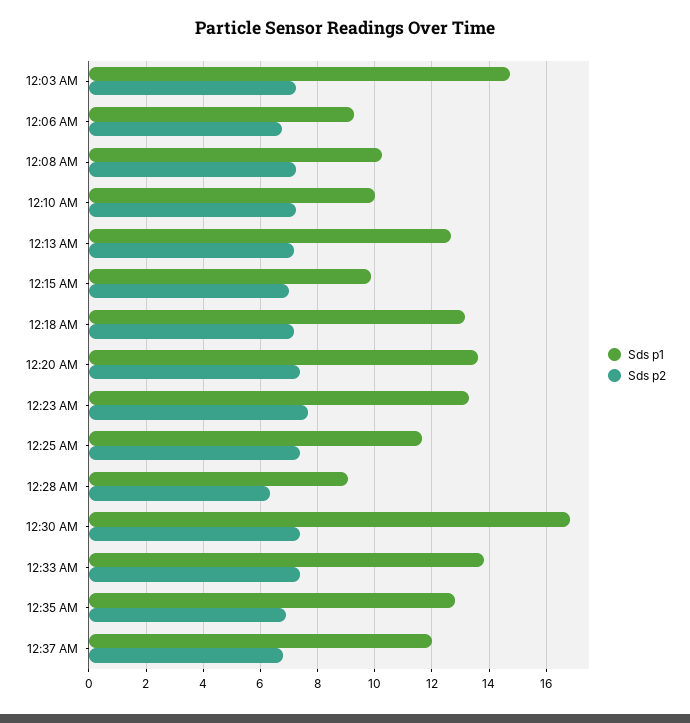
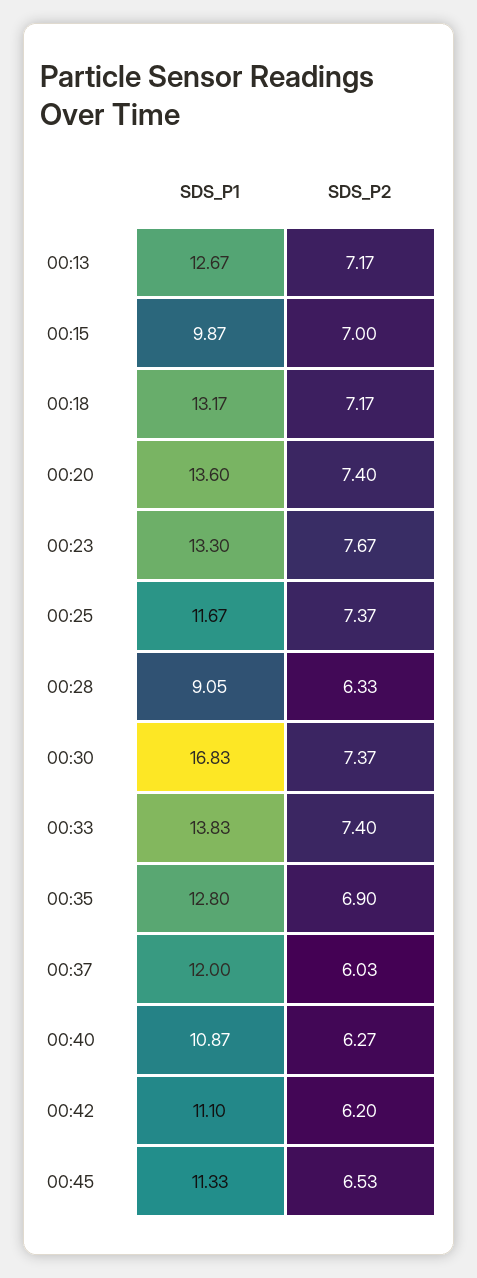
Sds p1, 12:03 AM: 14.75 -> none
Sds p2, 12:03 AM: 7.25 -> none
Sds p1, 12:06 AM: 9.25 -> none
Sds p2, 12:06 AM: 6.75 -> none
Sds p1, 12:08 AM: 10.25 -> none
Sds p2, 12:08 AM: 7.25 -> none
Sds p1, 12:10 AM: 10 -> none
Sds p2, 12:10 AM: 7.25 -> none
Sds p2, 12:37 AM: 6.75 -> 6.03
Sds p1, 00:40: none -> 10.87
Sds p2, 00:40: none -> 6.27
Sds p1, 00:42: none -> 11.1
Sds p2, 00:42: none -> 6.2
Sds p1, 00:45: none -> 11.33
Sds p2, 00:45: none -> 6.53

